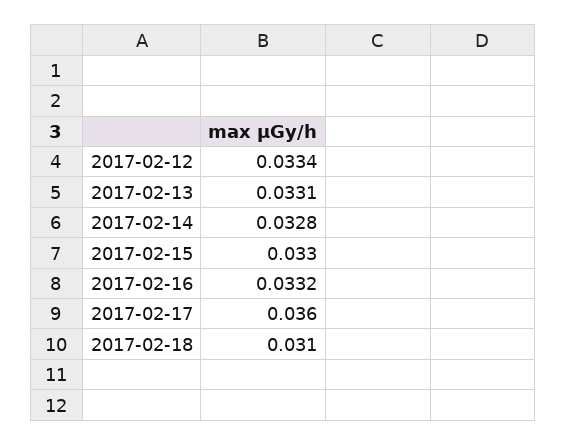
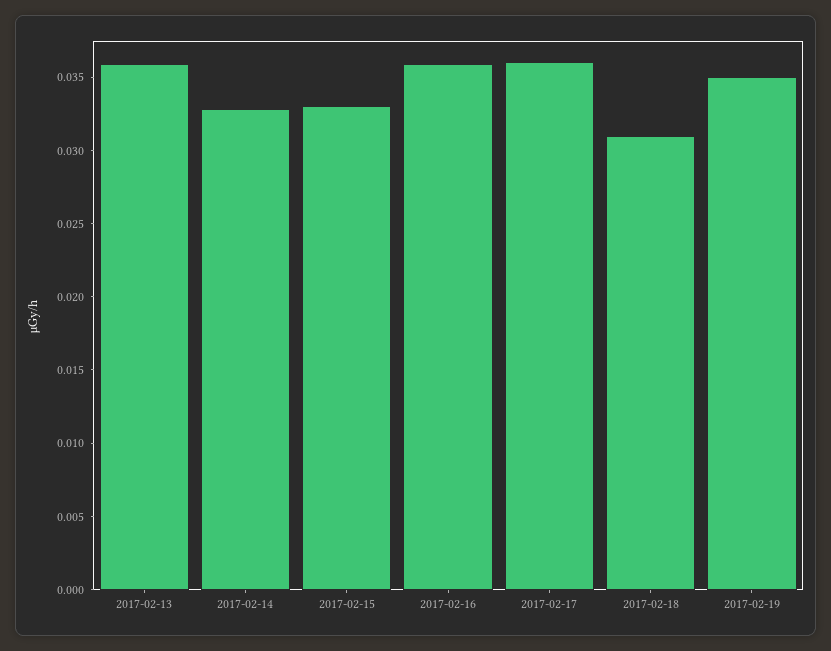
2017-02-12: 0.0334 -> none
2017-02-13: 0.0331 -> 0.036
2017-02-16: 0.0332 -> 0.036
2017-02-19: none -> 0.035

